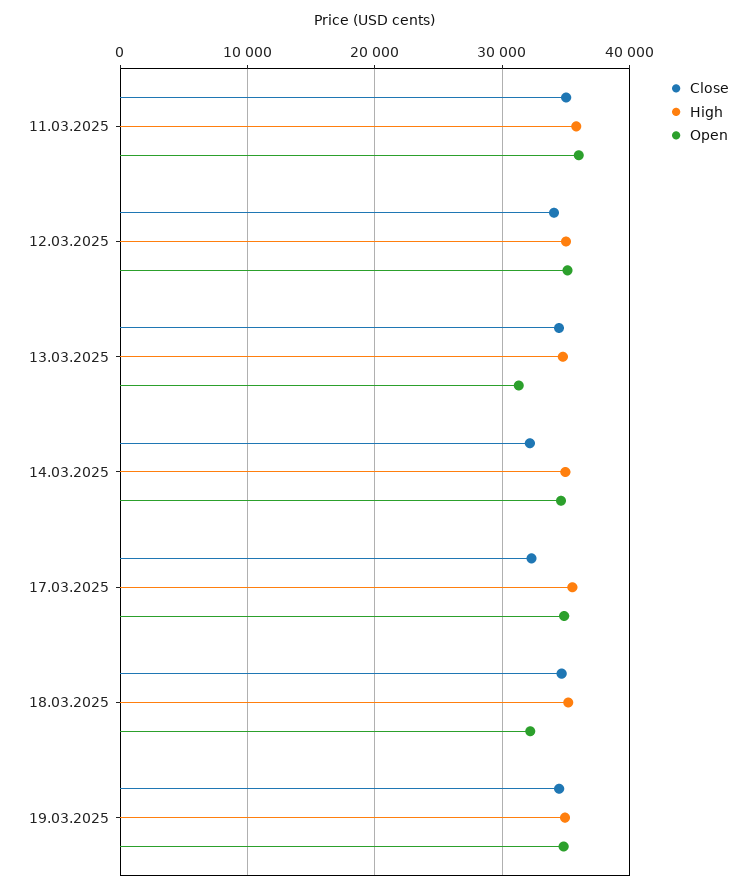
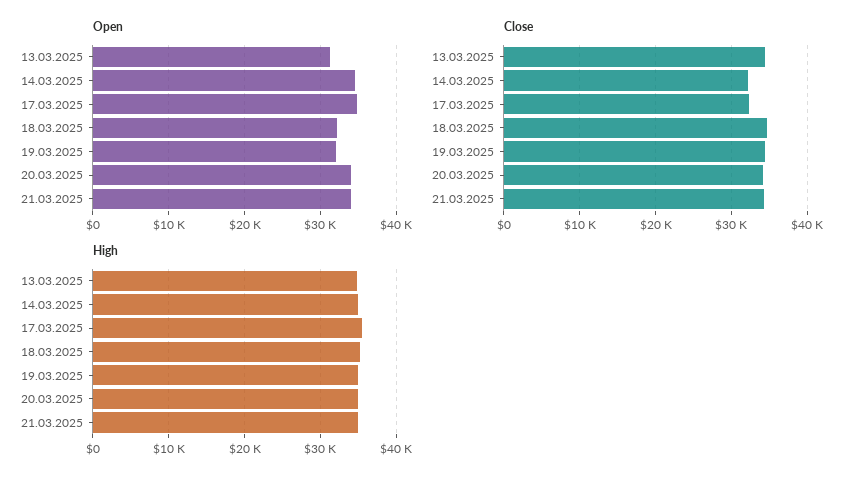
Close, 11.03.2025: 35000 -> none
High, 11.03.2025: 36000 -> none
Open, 11.03.2025: 36000 -> none
Close, 12.03.2025: 34000 -> none
High, 12.03.2025: 35000 -> none
Open, 12.03.2025: 35000 -> none
Open, 19.03.2025: 35000 -> 32000
Open, 20.03.2025: none -> 34000
Open, 21.03.2025: none -> 34000
Close, 20.03.2025: none -> 34000
Close, 21.03.2025: none -> 34000
High, 20.03.2025: none -> 35000
High, 21.03.2025: none -> 35000

